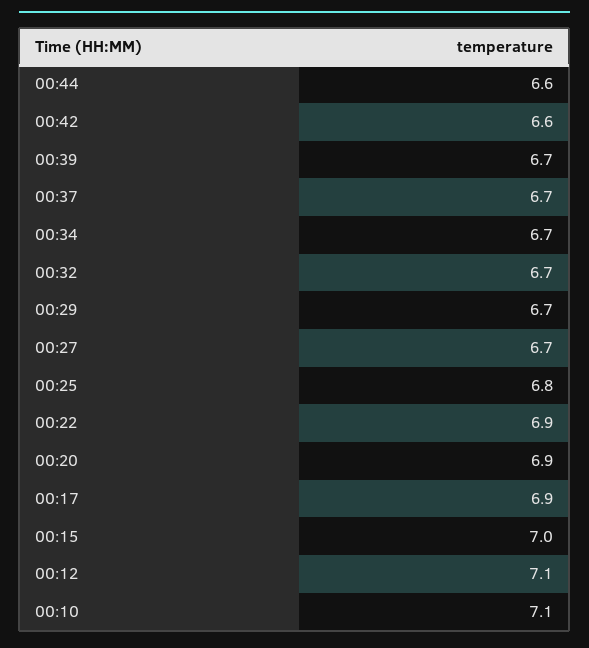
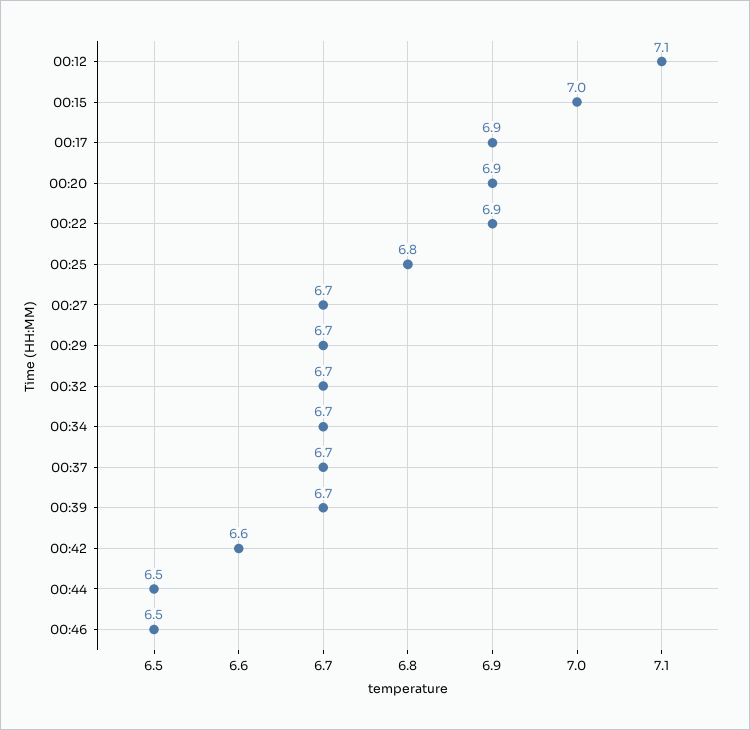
00:44: 6.6 -> 6.5
00:10: 7.1 -> none
00:46: none -> 6.5

